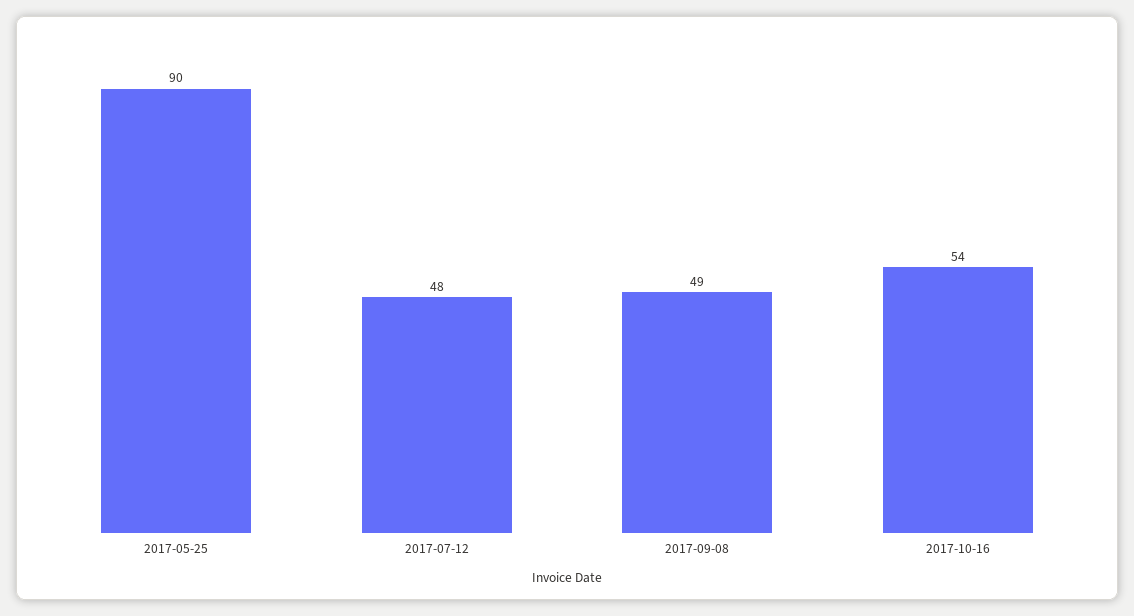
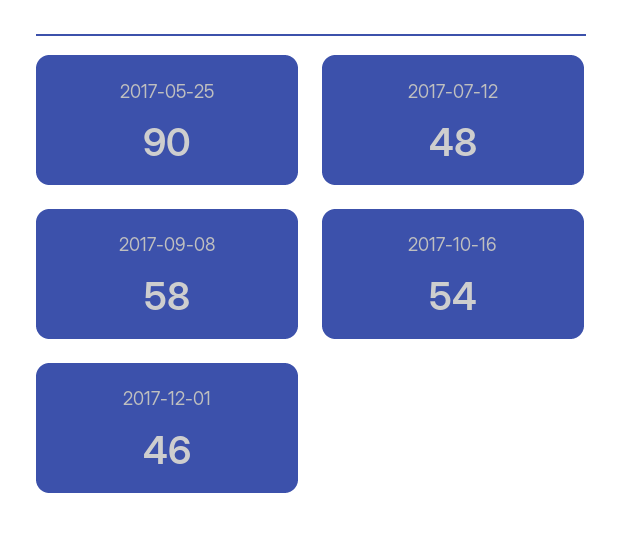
2017-09-08: 49 -> 58
2017-12-01: none -> 46

